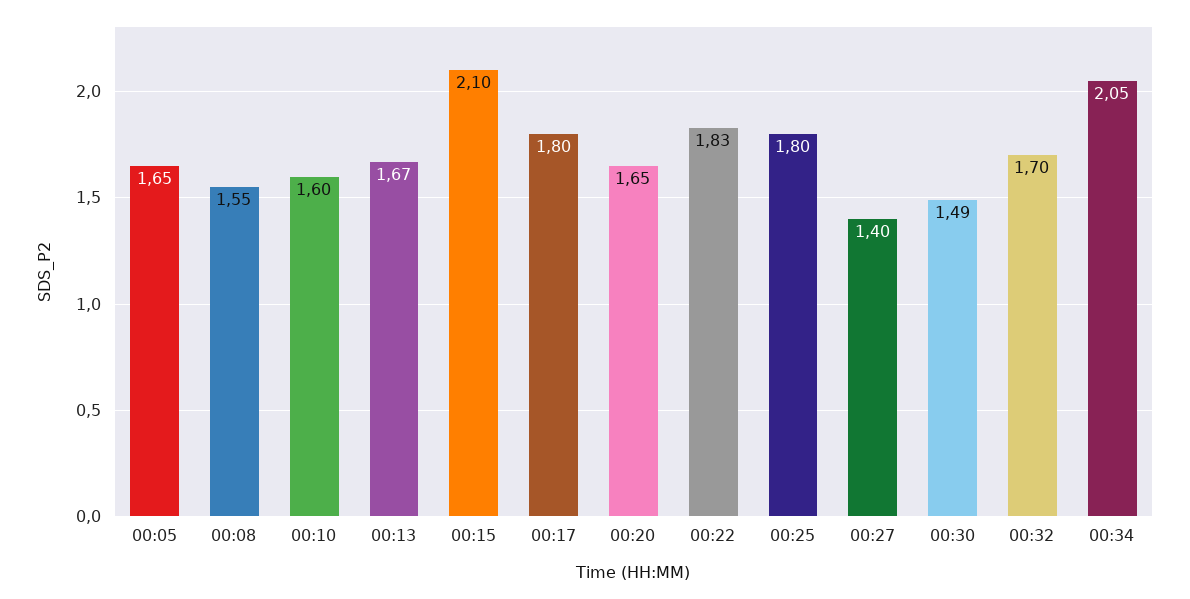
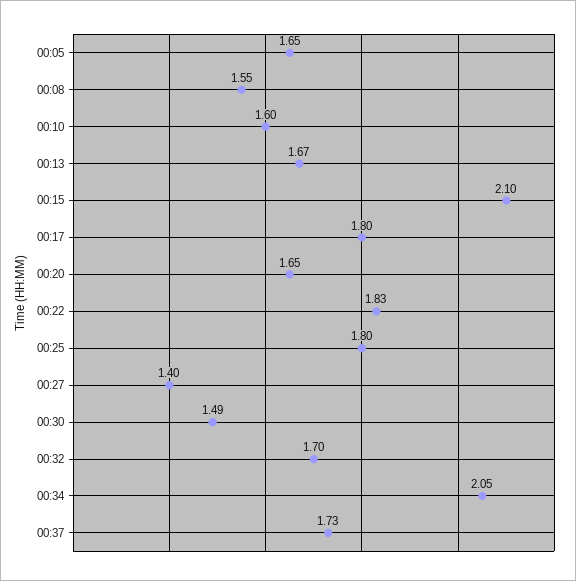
00:37: none -> 1.73

